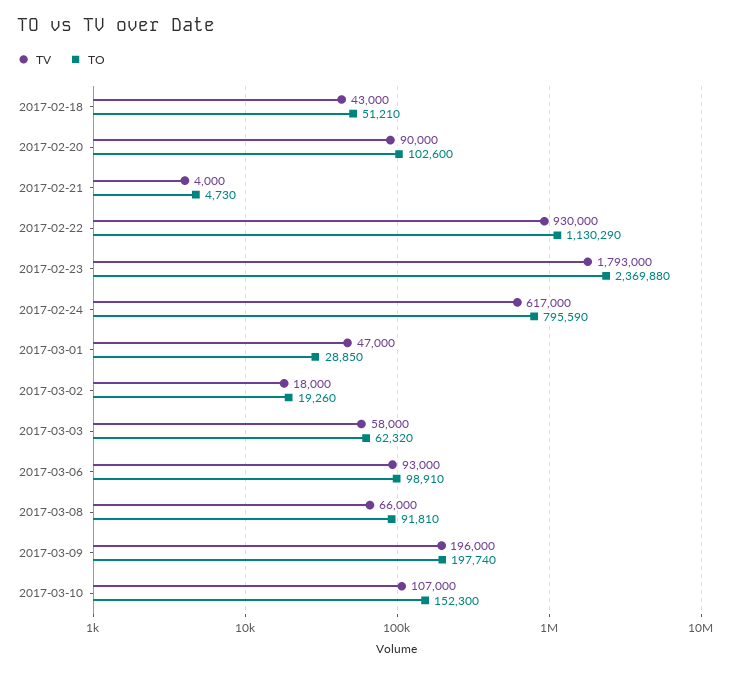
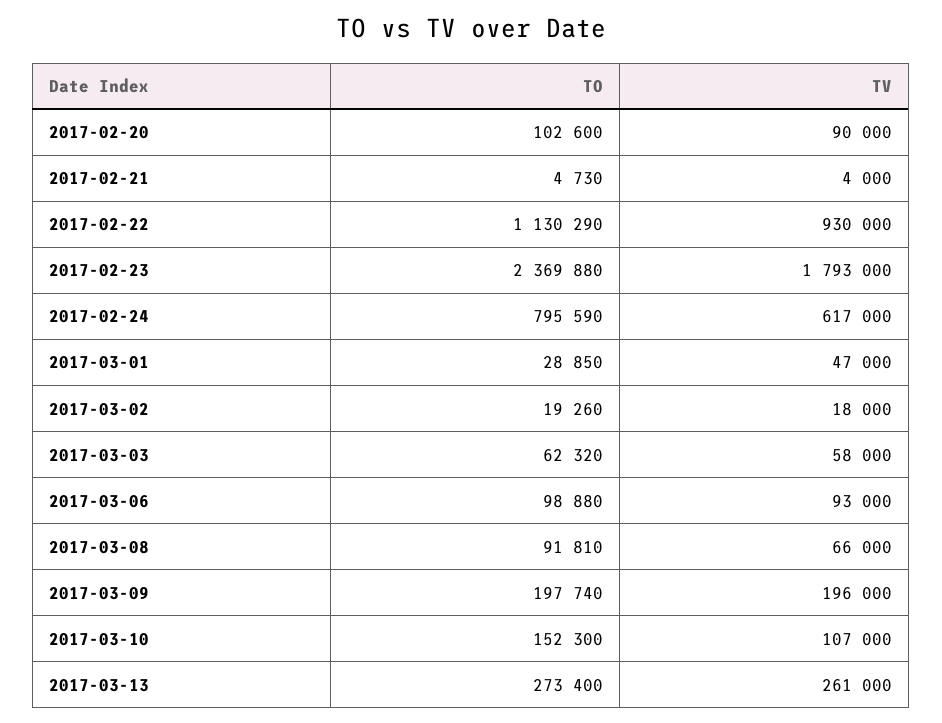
TV, 2017-02-18: 43000 -> none
TO, 2017-02-18: 51210 -> none
TO, 2017-03-06: 98910 -> 98880
TO, 2017-03-13: none -> 273400
TV, 2017-03-13: none -> 261000

